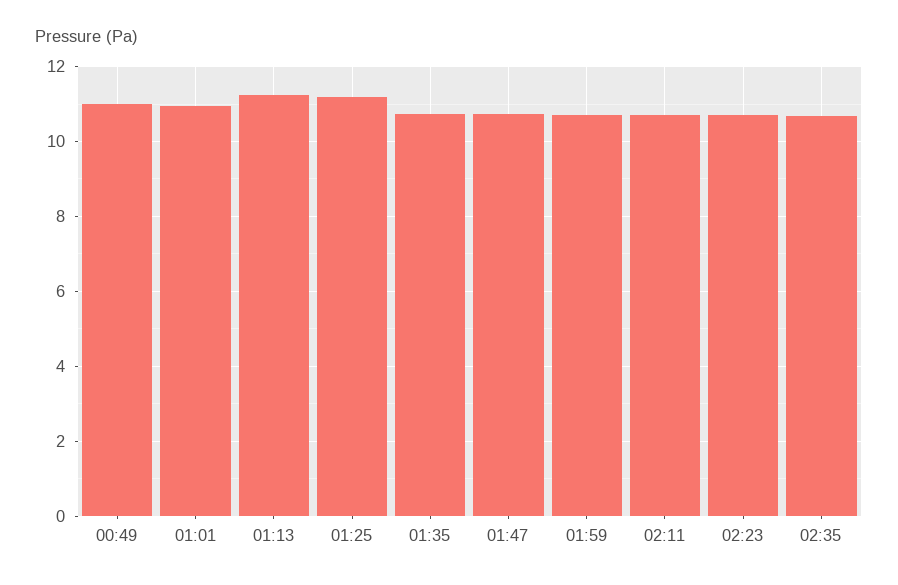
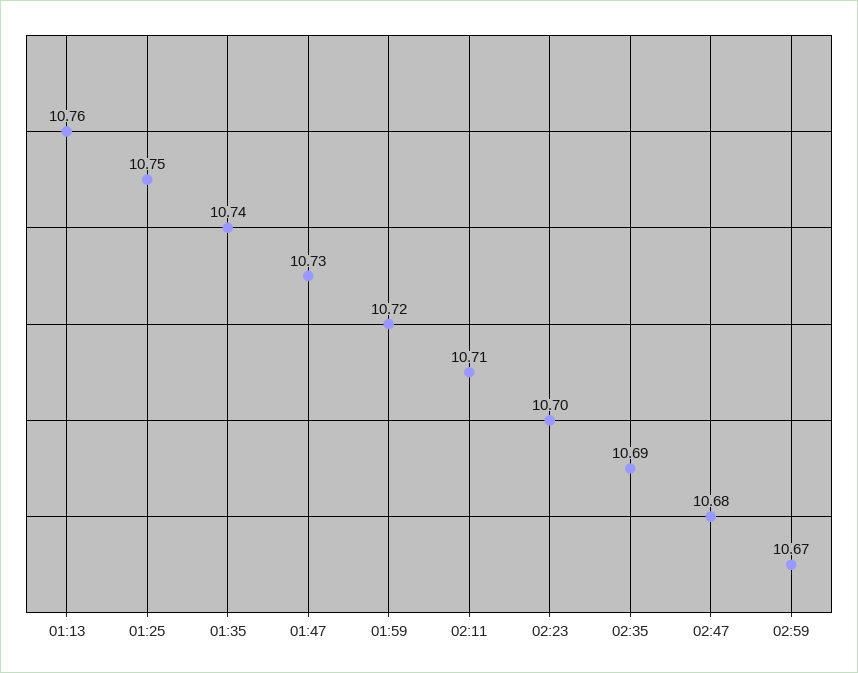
00:49: 11 -> none
01:01: 11 -> none
01:13: 11.2 -> 10.76
01:25: 11.2 -> 10.75
02:47: none -> 10.68
02:59: none -> 10.67

